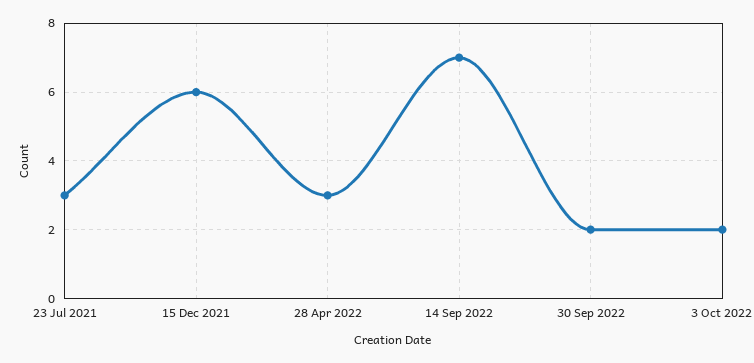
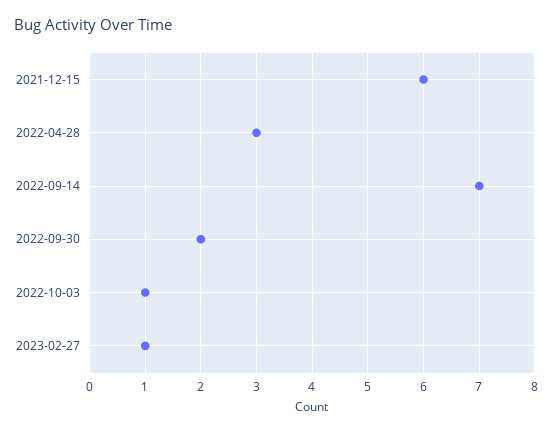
23 Jul 2021: 3 -> none
3 Oct 2022: 2 -> 1
2023-02-27: none -> 1

